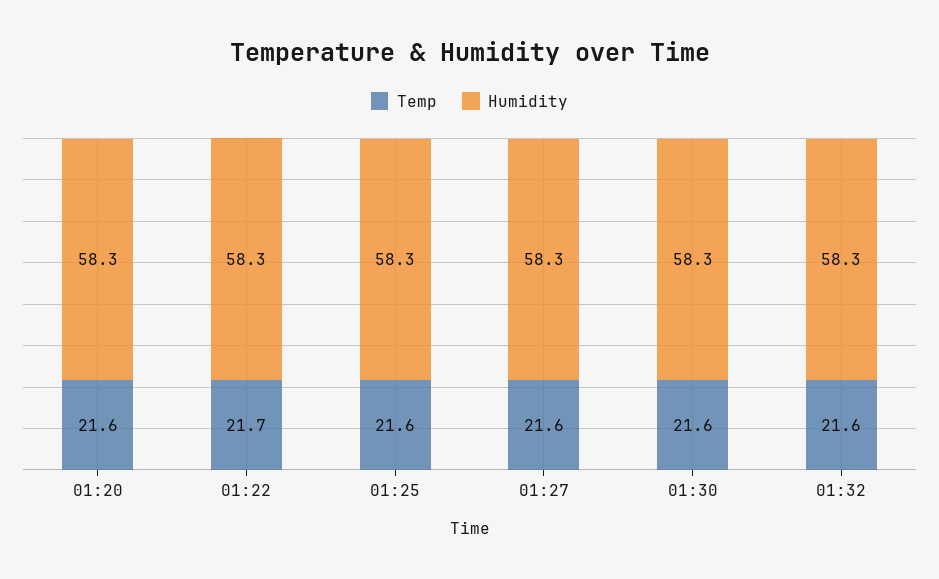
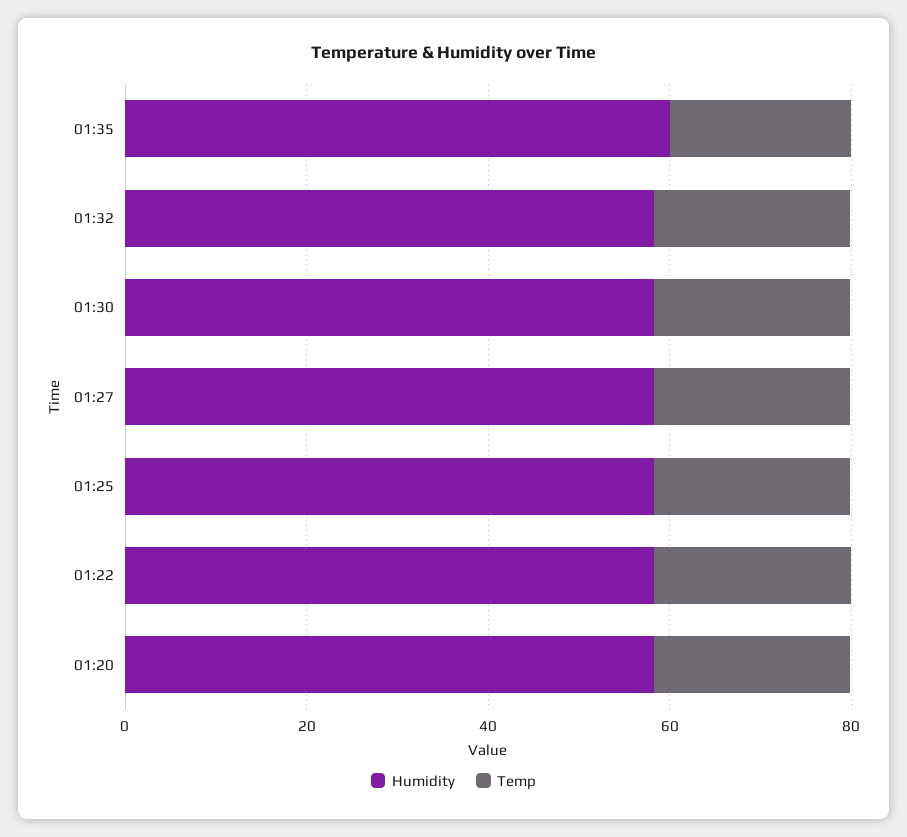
Humidity, 01:35: none -> 60
Temp, 01:35: none -> 20

